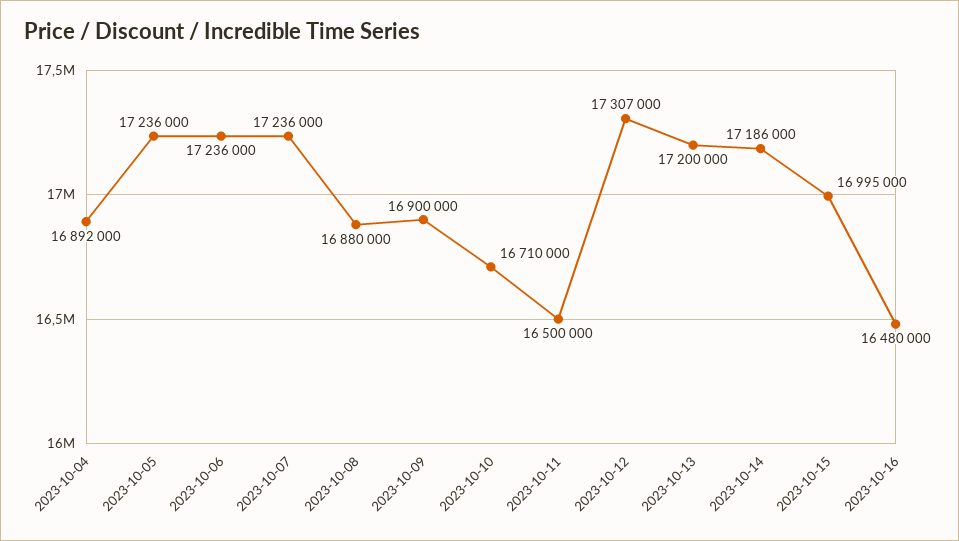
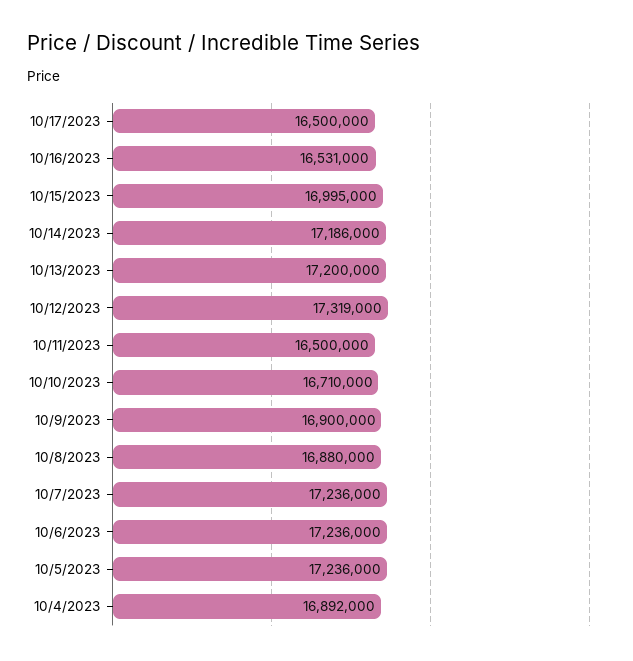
2023-10-12: 17307000 -> 17319000
2023-10-16: 16480000 -> 16531000
10/17/2023: none -> 16500000

